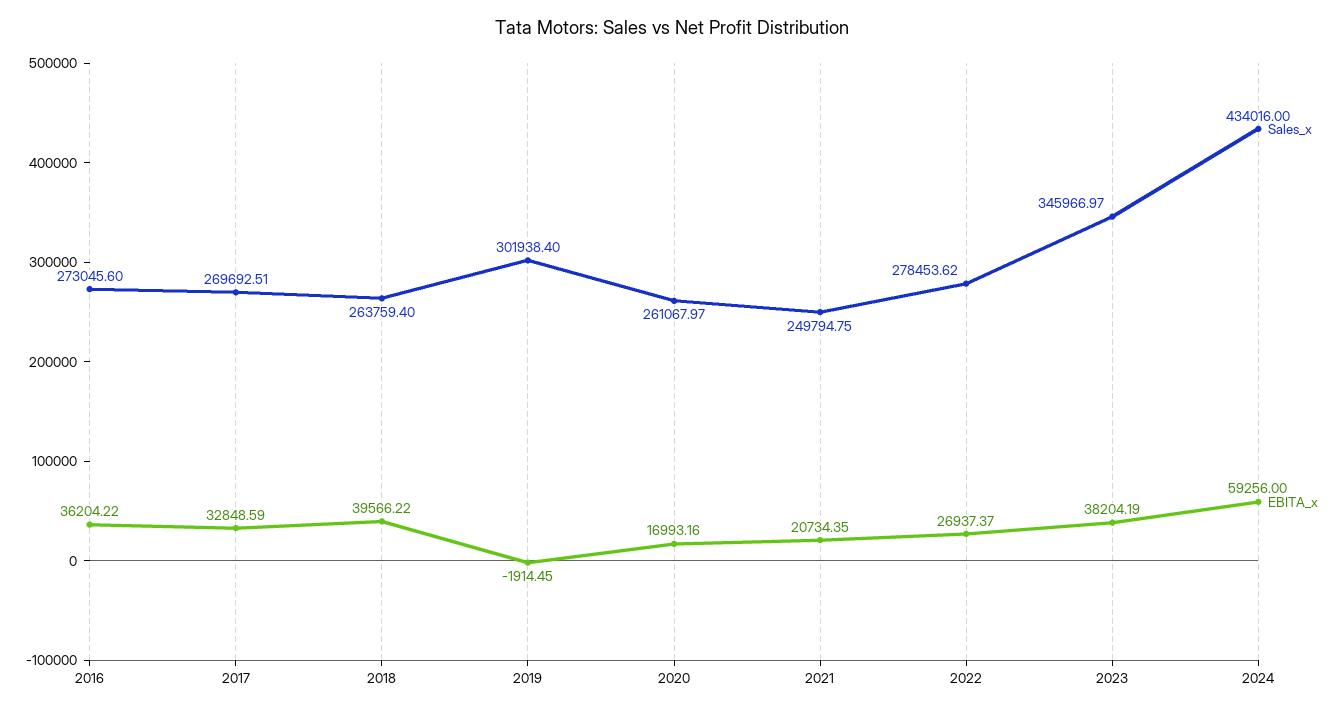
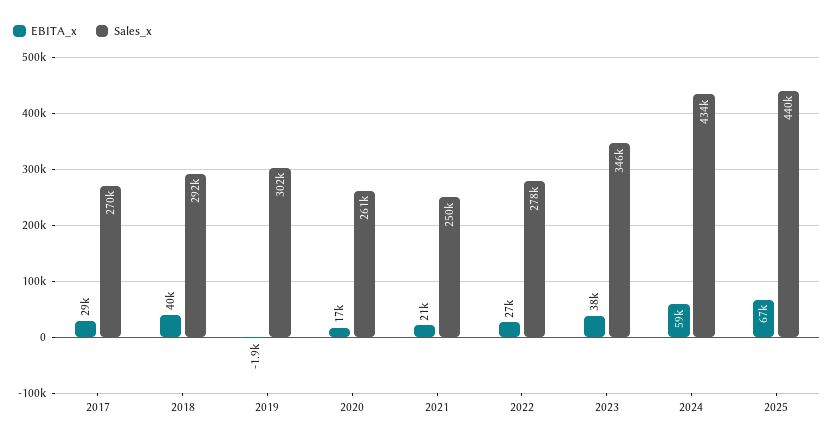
Sales_x, 2016: 273045.6 -> none
EBITA_x, 2016: 36204.22 -> none
EBITA_x, 2017: 32848.59 -> 29000
Sales_x, 2018: 263759.4 -> 292000
EBITA_x, 2025: none -> 67000
Sales_x, 2025: none -> 440000

